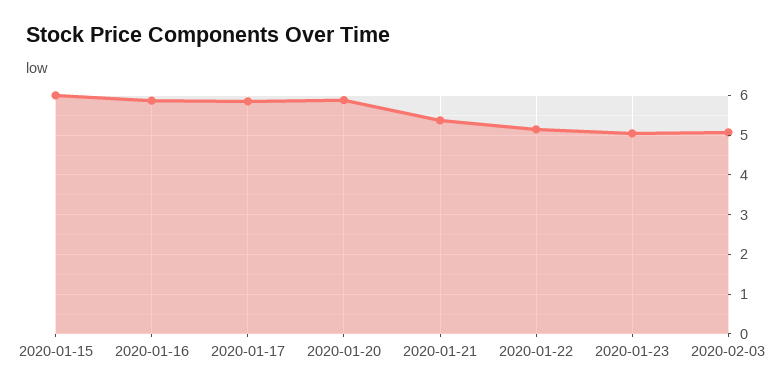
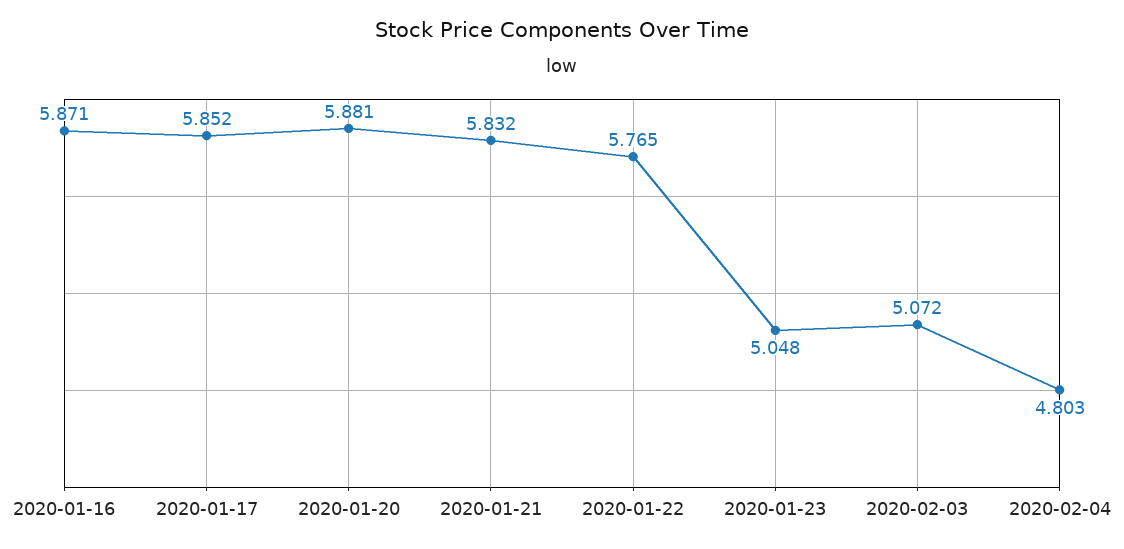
2020-01-15: 6 -> none
2020-01-21: 5.4 -> 5.832
2020-01-22: 5.2 -> 5.765
2020-02-04: none -> 4.803

